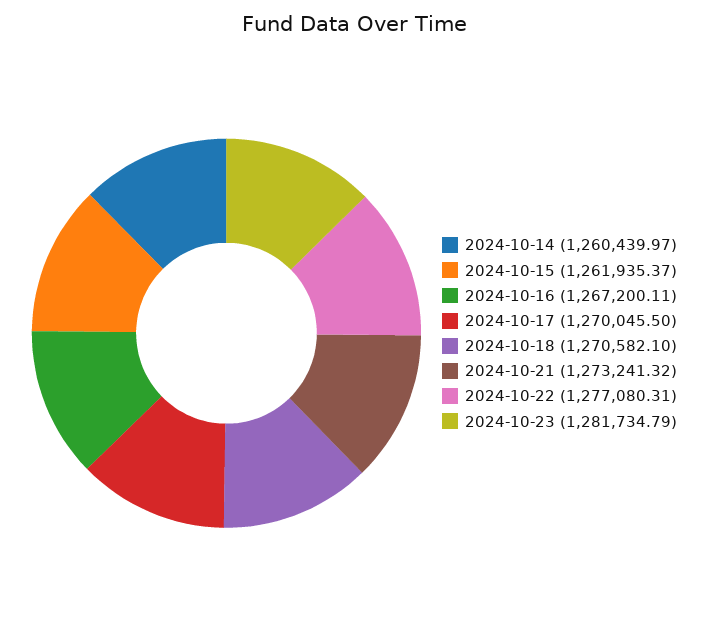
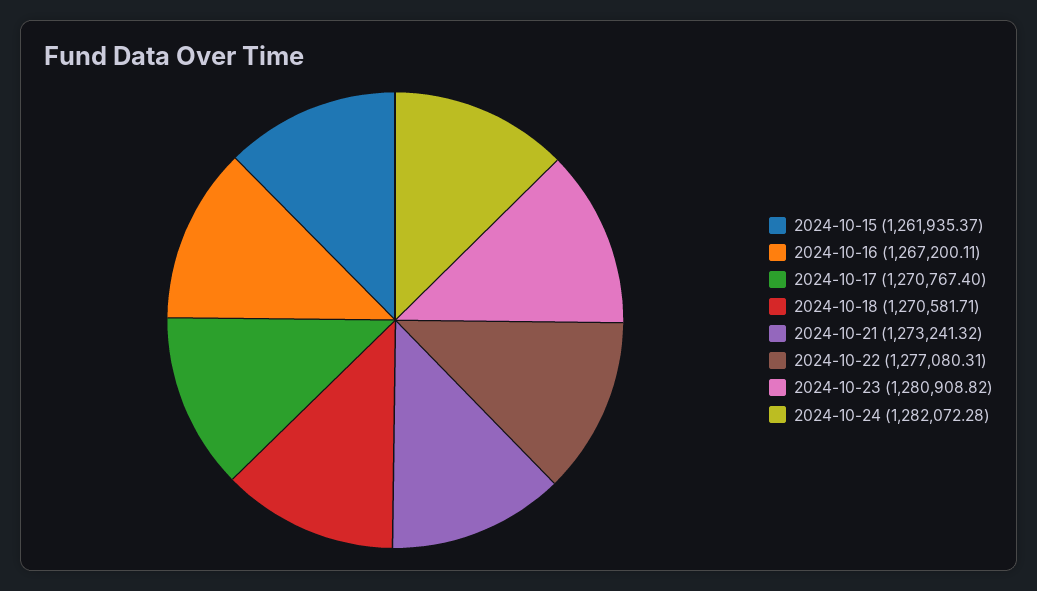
2024-10-14: 1260439.97 -> none
2024-10-17: 1270045.5 -> 1270767.4
2024-10-18: 1270582.1 -> 1270581.71
2024-10-23: 1281734.79 -> 1280908.82
2024-10-24: none -> 1282072.28

